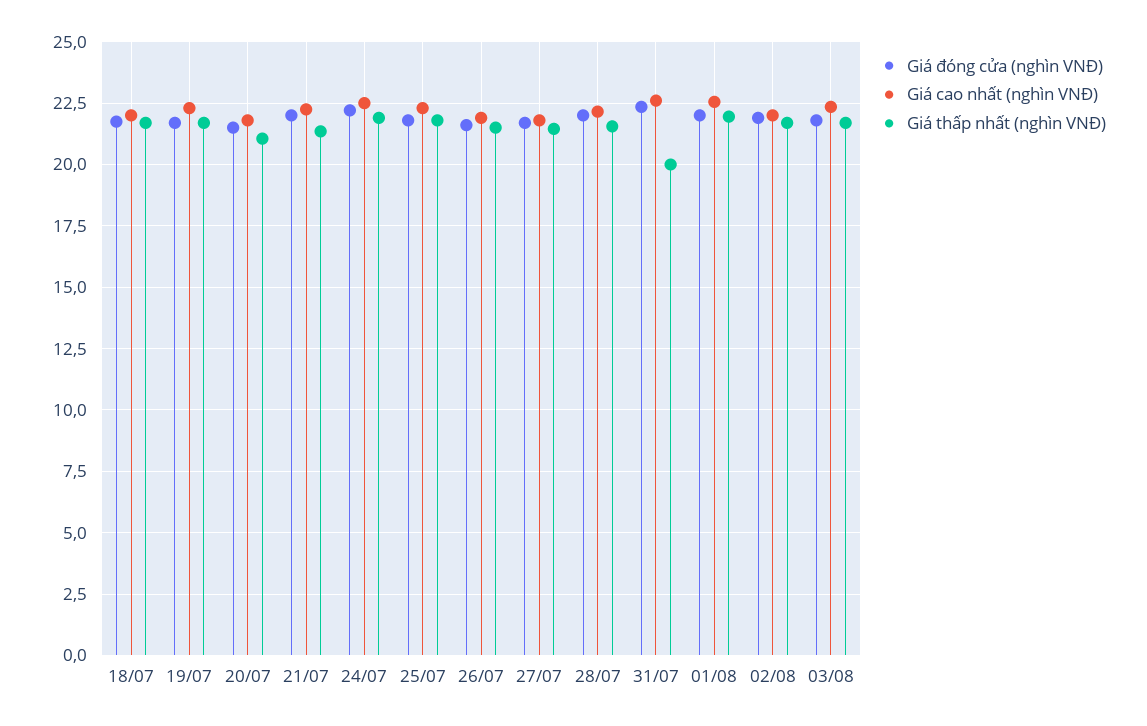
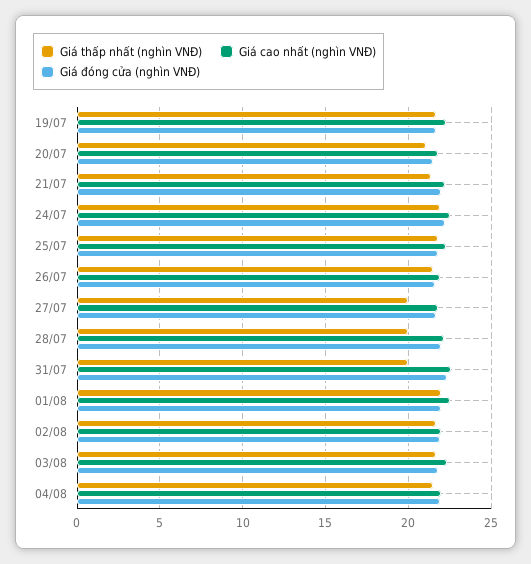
Giá đóng cửa (nghìn VNĐ), 18/07: 21.75 -> none
Giá cao nhất (nghìn VNĐ), 18/07: 22 -> none
Giá thấp nhất (nghìn VNĐ), 18/07: 21.75 -> none
Giá thấp nhất (nghìn VNĐ), 27/07: 21.5 -> 20
Giá thấp nhất (nghìn VNĐ), 28/07: 21.5 -> 20
Giá thấp nhất (nghìn VNĐ), 04/08: none -> 21.5
Giá cao nhất (nghìn VNĐ), 04/08: none -> 22
Giá đóng cửa (nghìn VNĐ), 04/08: none -> 22

